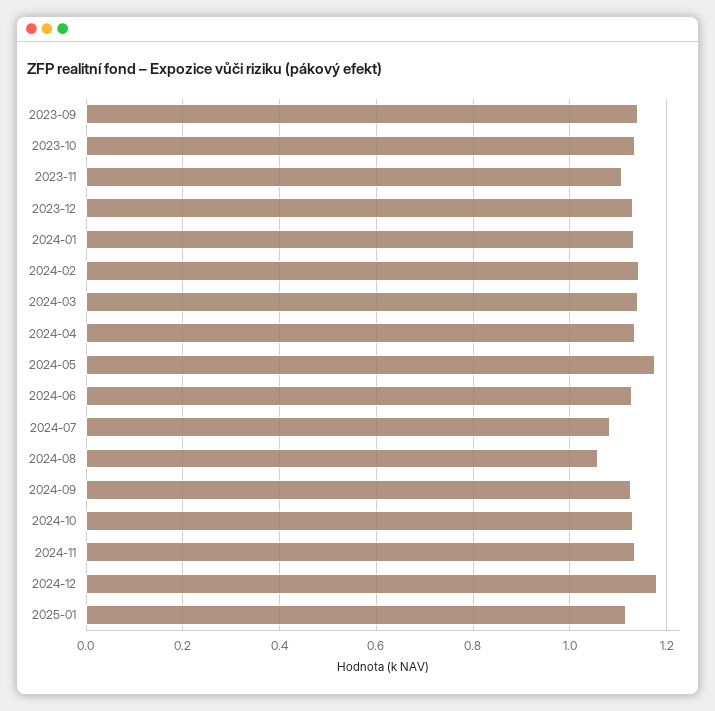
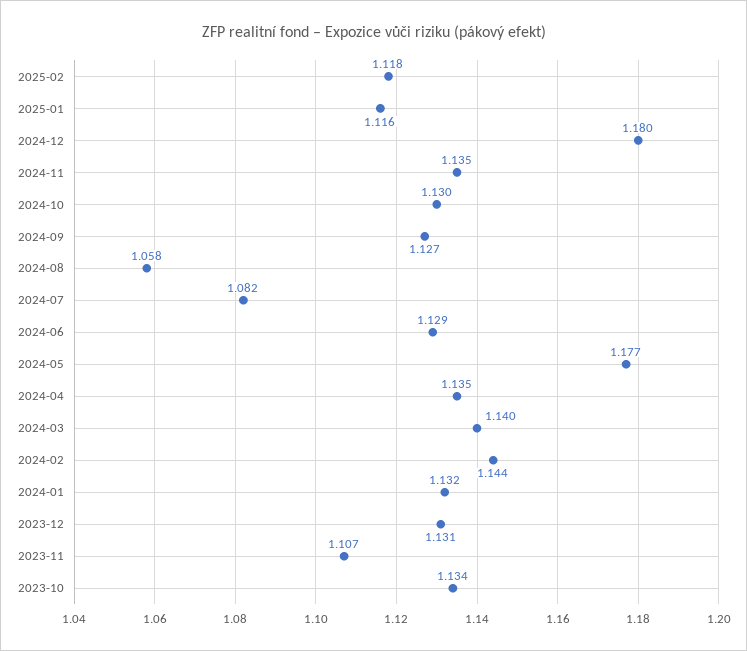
2023-09: 1.14 -> none
2025-02: none -> 1.118

